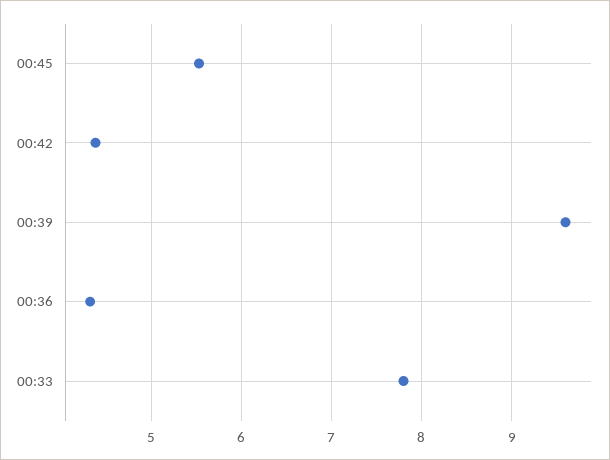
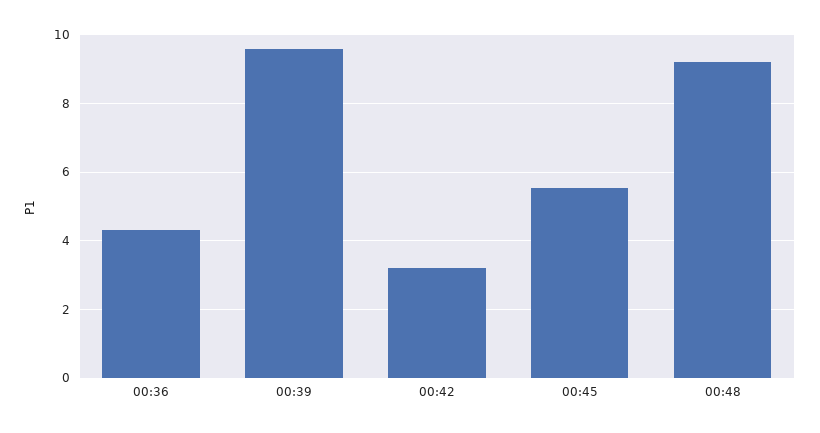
00:42: 4.4 -> 3.2
00:33: 7.8 -> none
00:48: none -> 9.2

